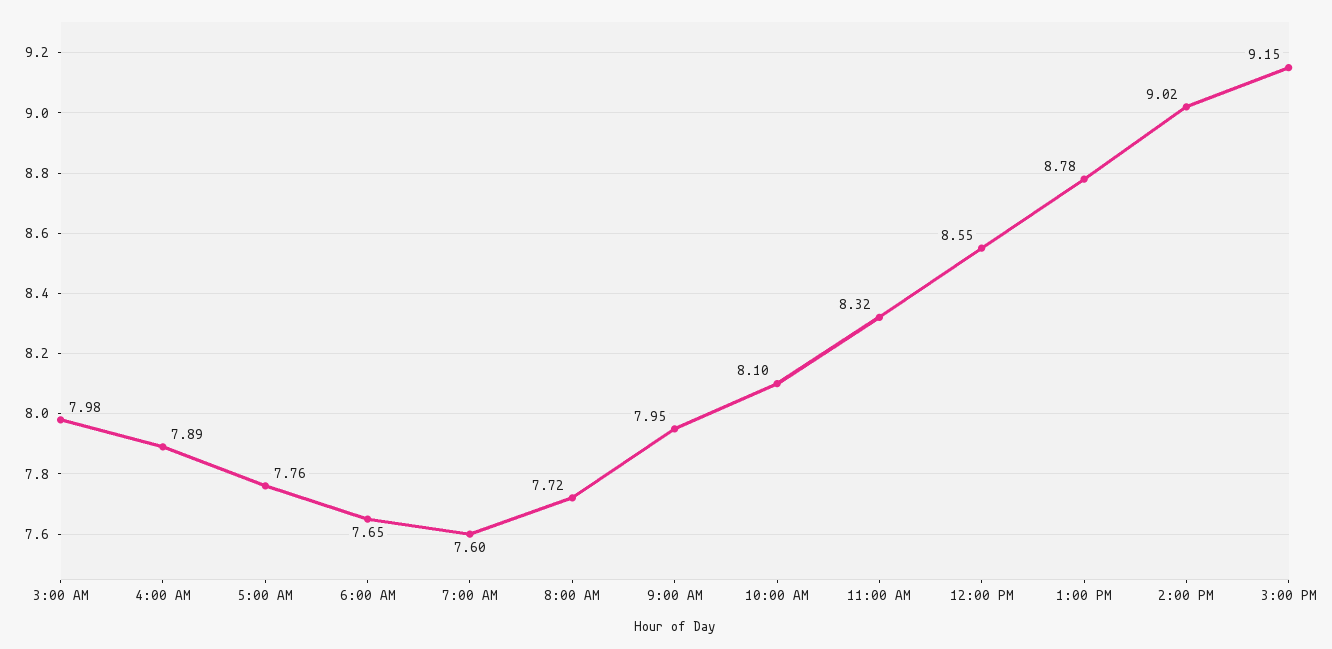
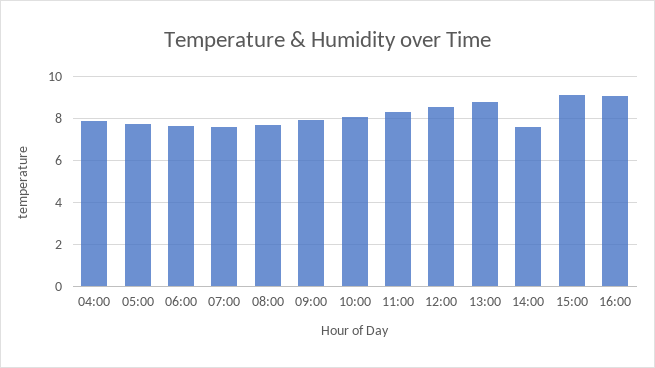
3:00 AM: 7.98 -> none
2:00 PM: 9.02 -> 7.5
16:00: none -> 9

